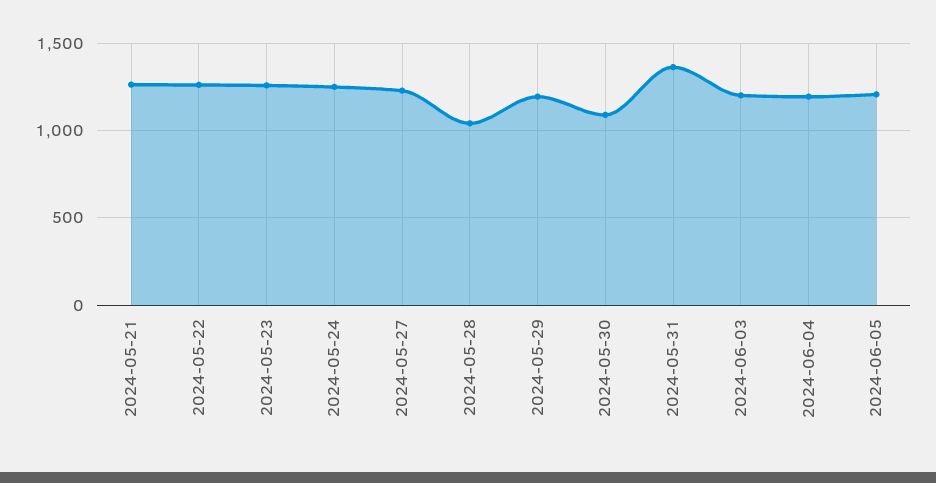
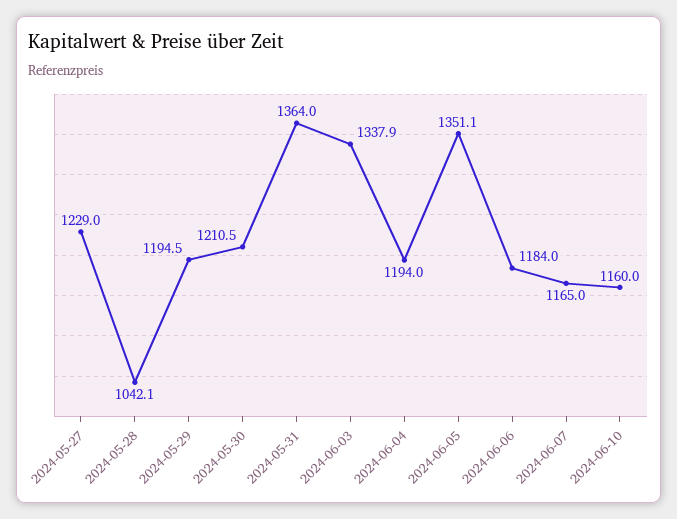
2024-05-21: 1250 -> none
2024-05-22: 1250 -> none
2024-05-23: 1250 -> none
2024-05-24: 1250 -> none
2024-05-30: 1100 -> 1210.5
2024-06-03: 1200 -> 1337.9
2024-06-05: 1200 -> 1351.1
2024-06-06: none -> 1184
2024-06-07: none -> 1165
2024-06-10: none -> 1160

